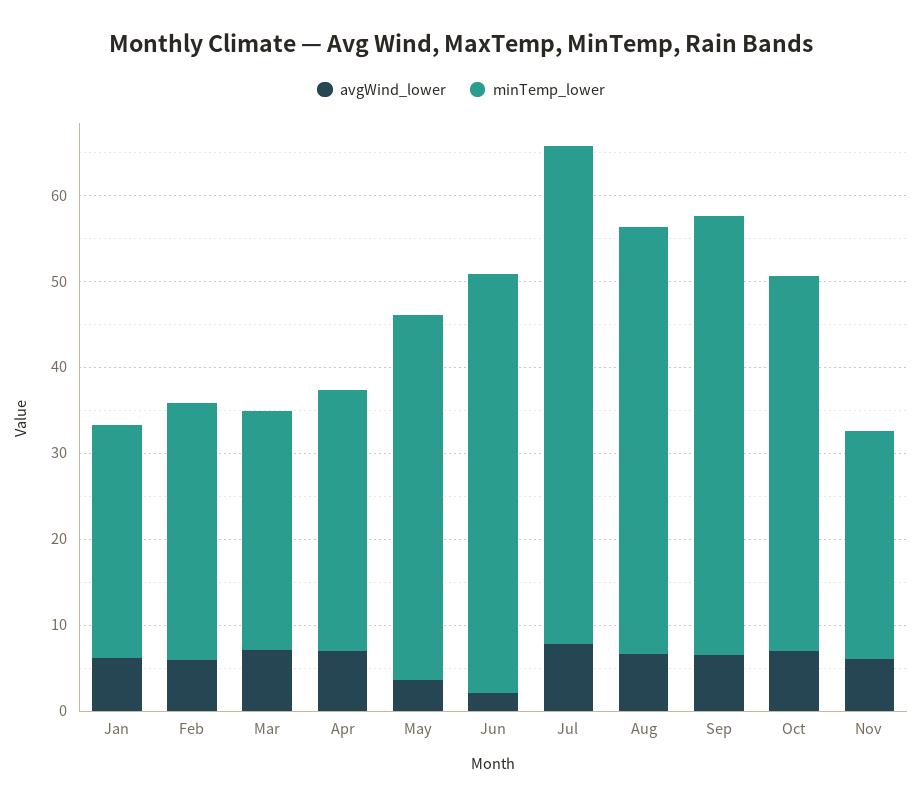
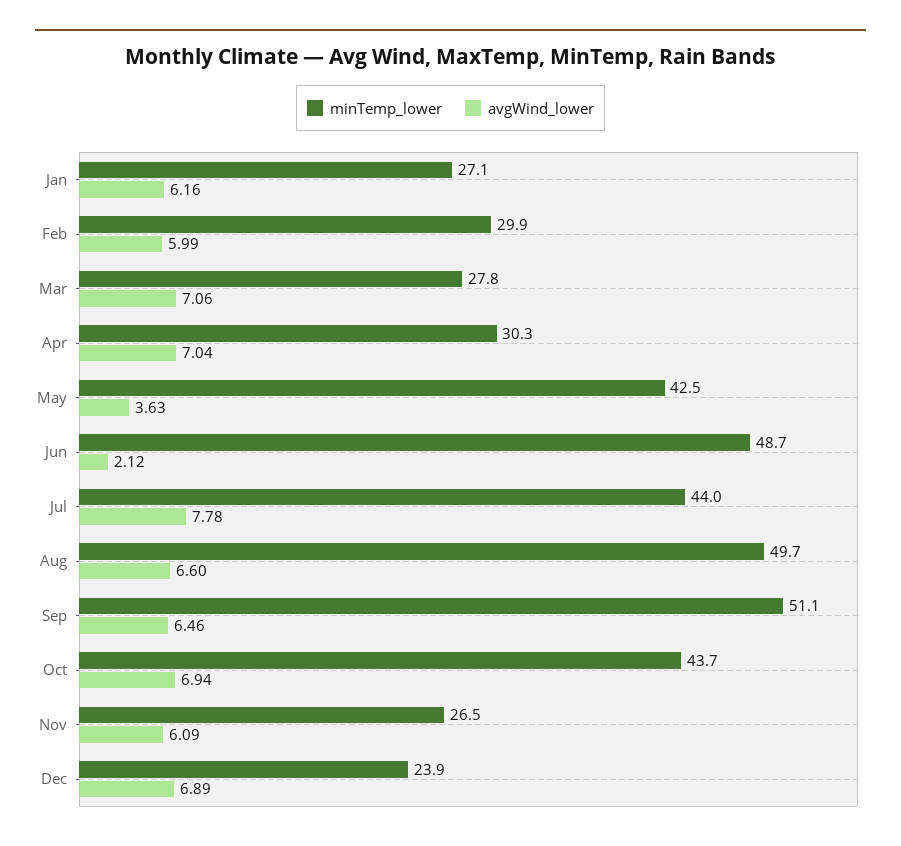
minTemp_lower, Jul: 58 -> 44
minTemp_lower, Dec: none -> 23.9
avgWind_lower, Dec: none -> 6.89

